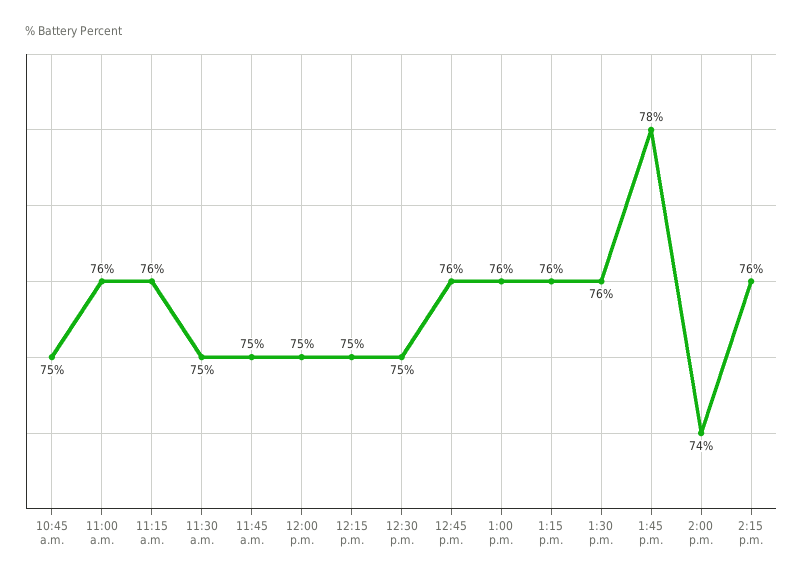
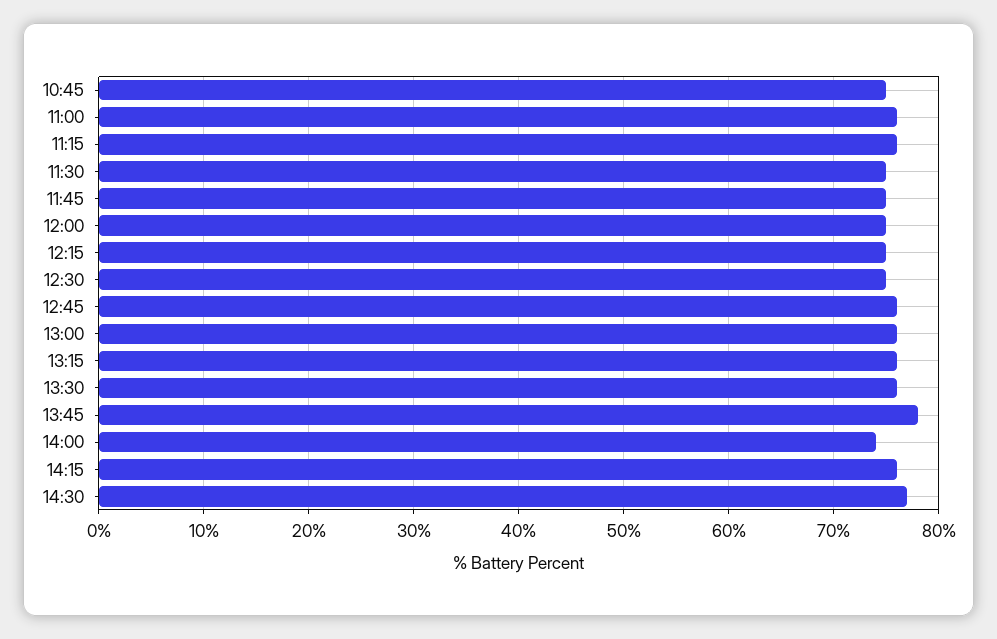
14:30: none -> 77

